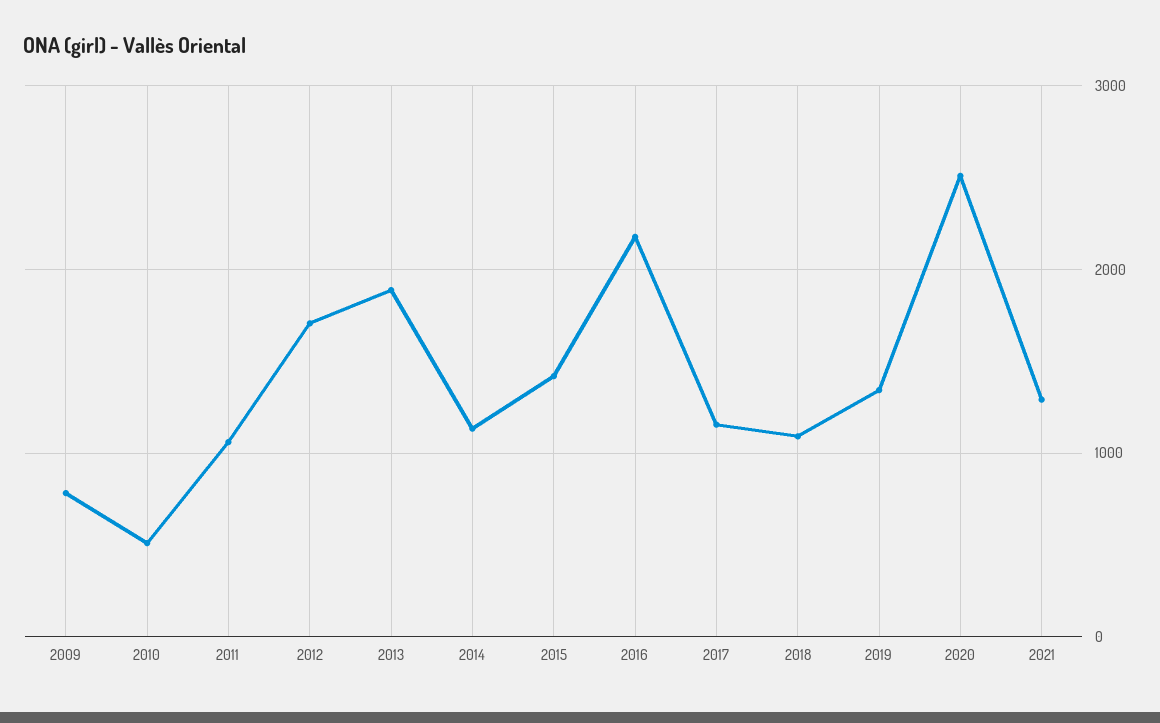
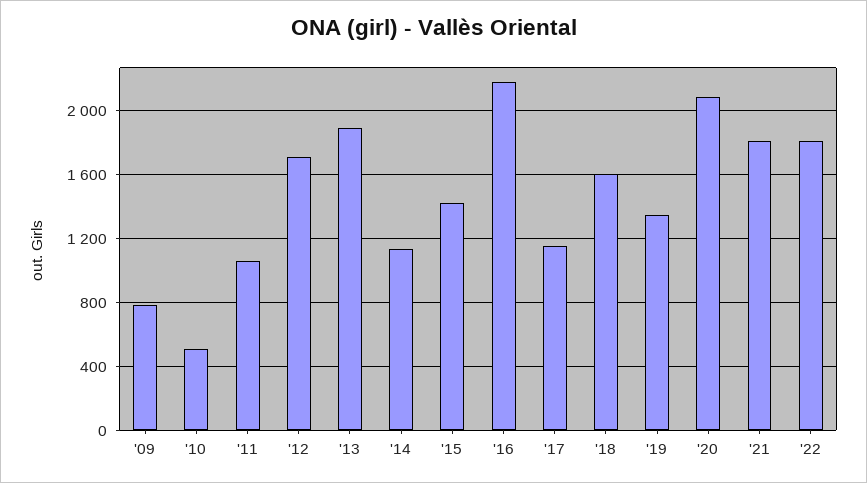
2018: 1100 -> 1600
2020: 2500 -> 2100
2021: 1300 -> 1800
'22: none -> 1800

